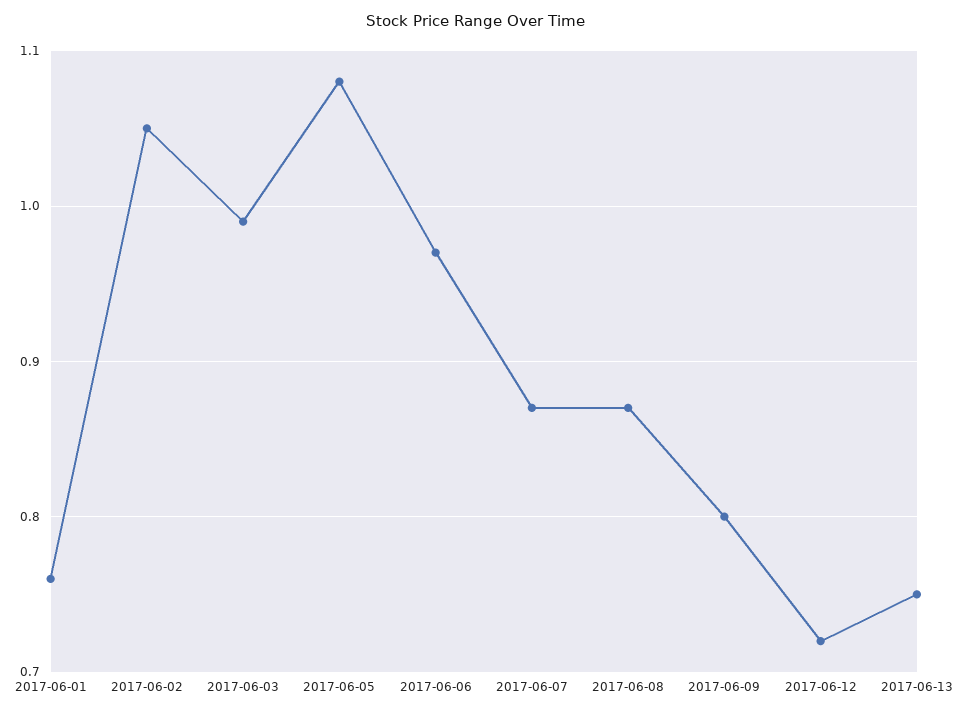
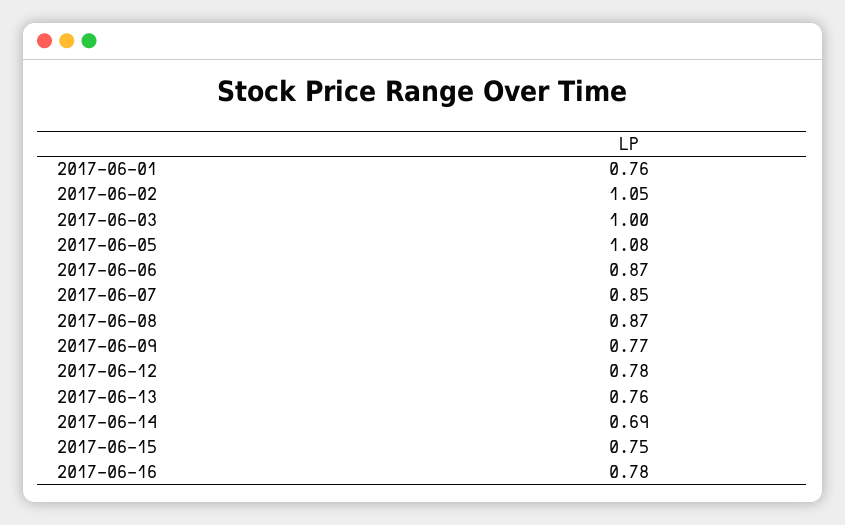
2017-06-03: 0.99 -> 1
2017-06-06: 0.97 -> 0.87
2017-06-07: 0.87 -> 0.85
2017-06-09: 0.8 -> 0.77
2017-06-12: 0.72 -> 0.78
2017-06-13: 0.75 -> 0.76
2017-06-14: none -> 0.69
2017-06-15: none -> 0.75
2017-06-16: none -> 0.78

